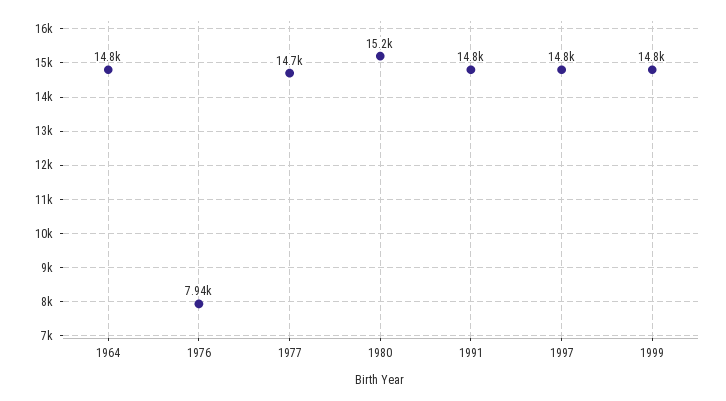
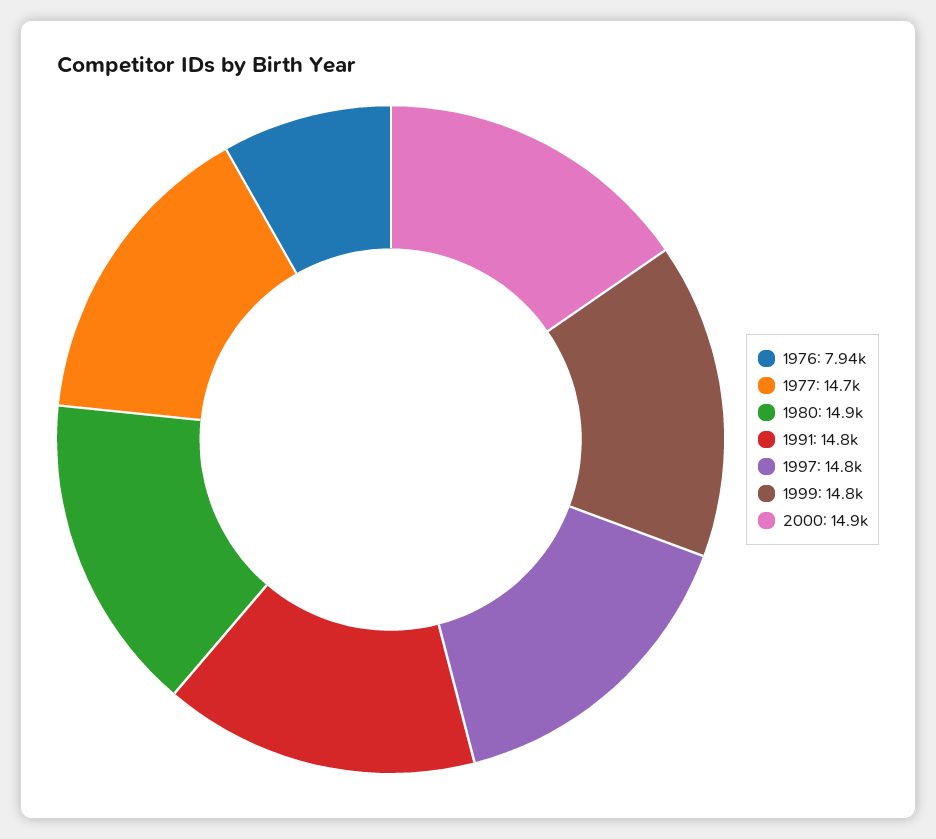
1964: 14800 -> none
1980: 15200 -> 14900
2000: none -> 14900

